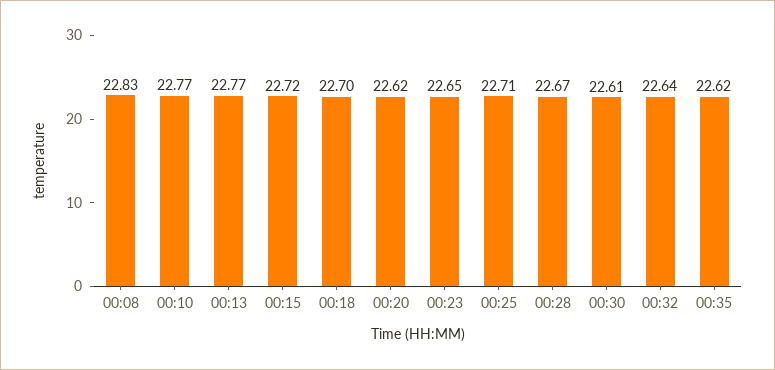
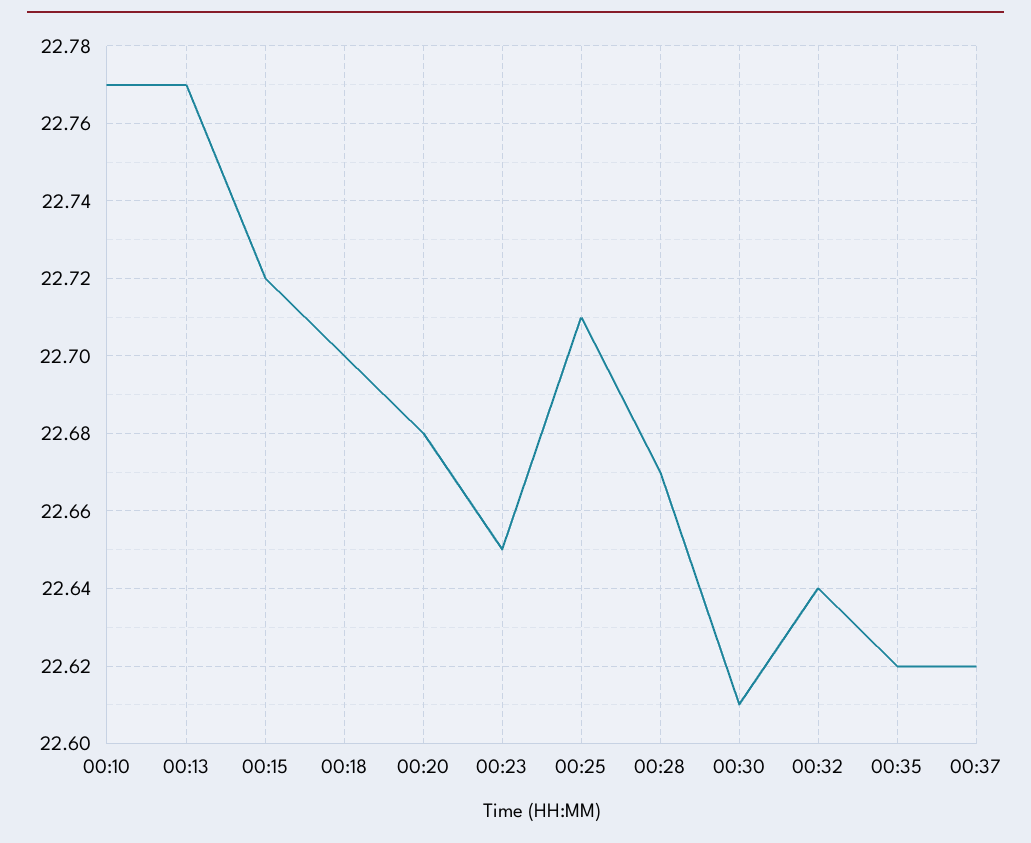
00:08: 22.83 -> none
00:20: 22.62 -> 22.68
00:37: none -> 22.62

